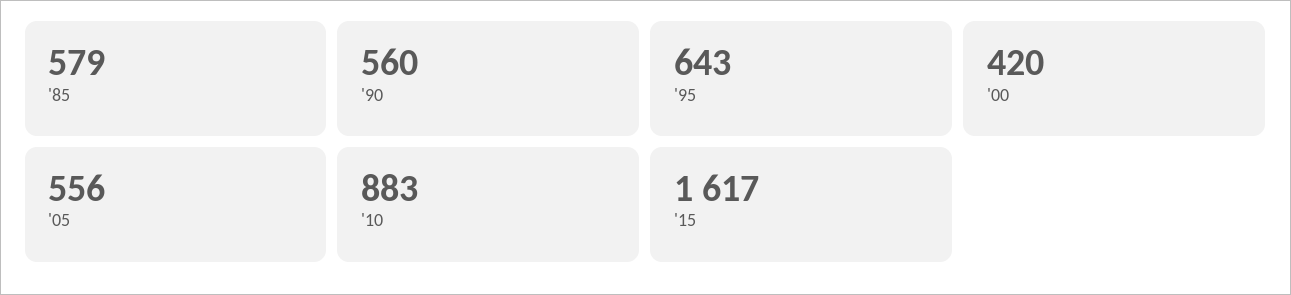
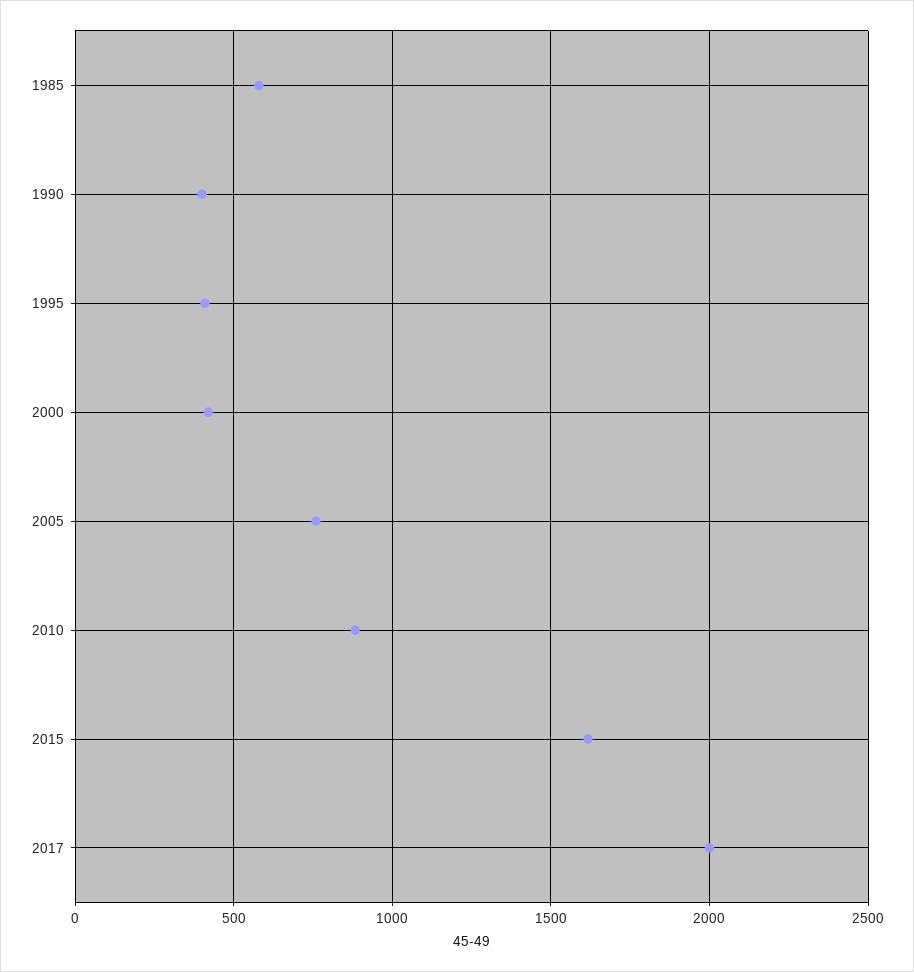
'90: 560 -> 400
'95: 643 -> 400
'05: 556 -> 750
2017: none -> 2000

